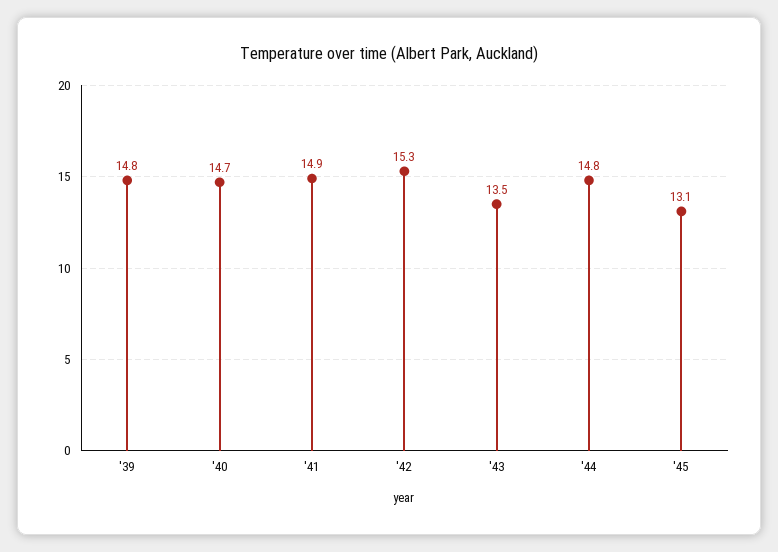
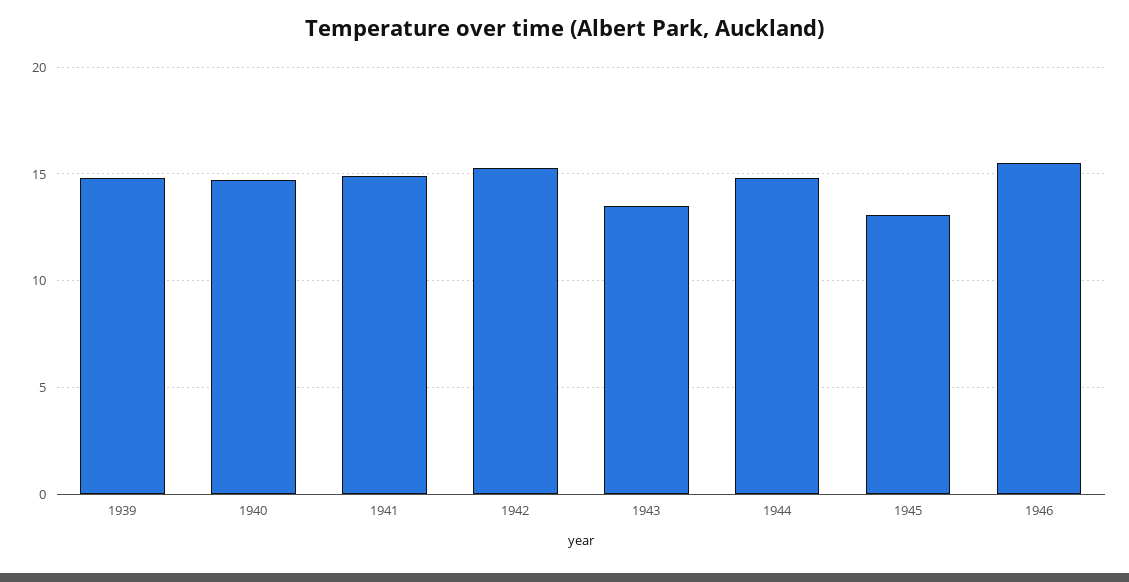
1946: none -> 15.5

